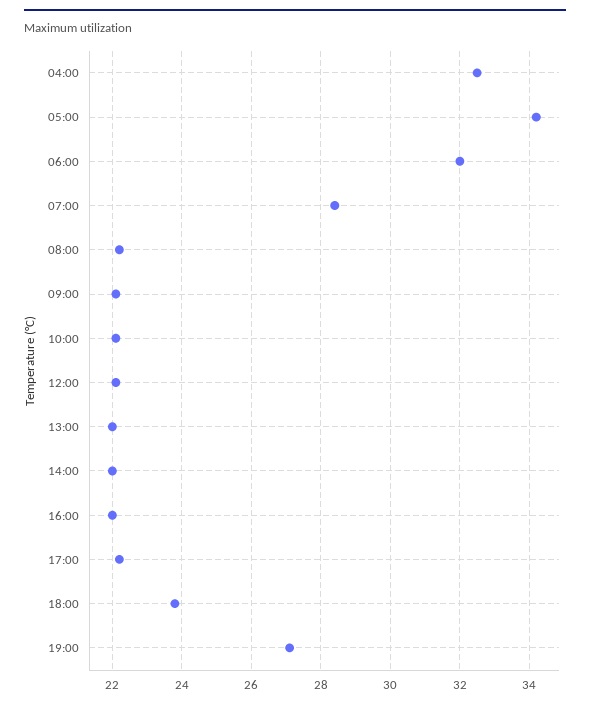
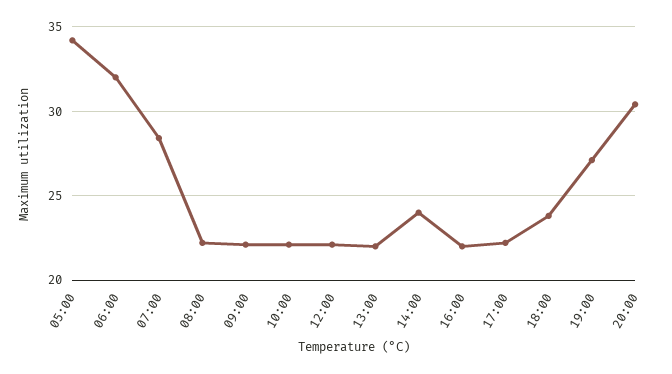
04:00: 32.5 -> none
14:00: 22 -> 24
20:00: none -> 30.5

